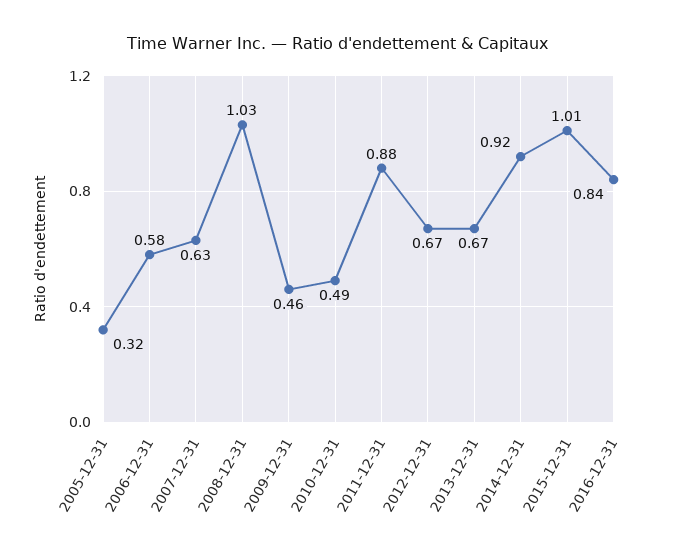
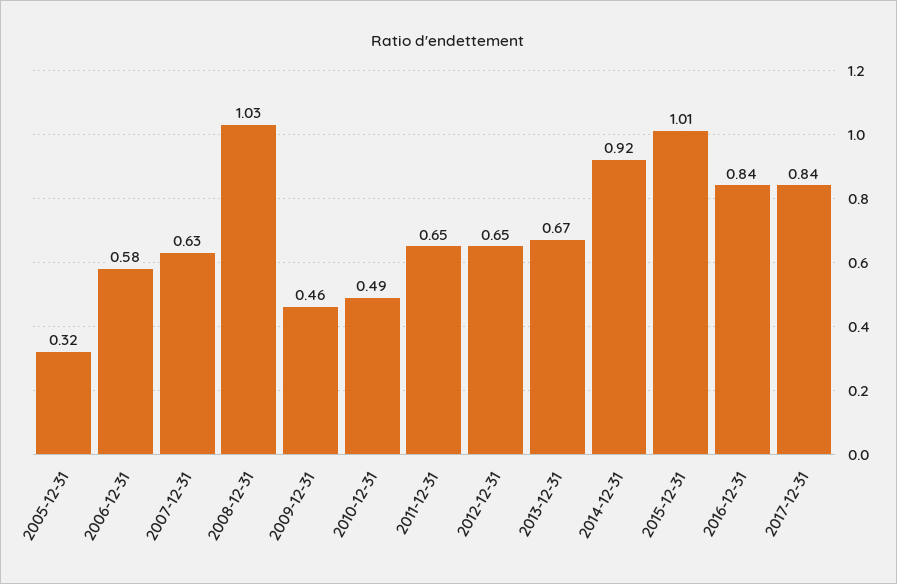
2011-12-31: 0.88 -> 0.65
2012-12-31: 0.67 -> 0.65
2017-12-31: none -> 0.84

